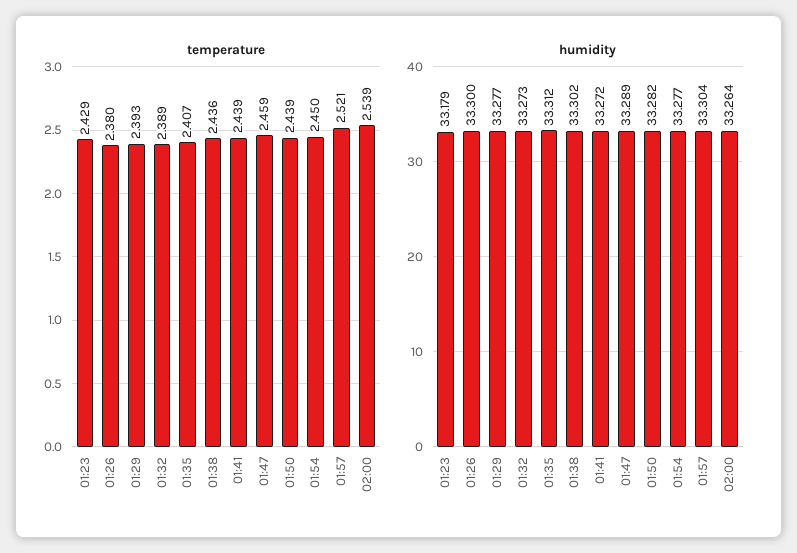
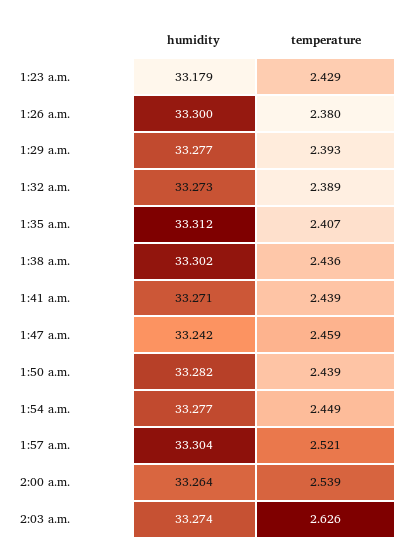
temperature, 01:54: 2.45 -> 2.449
humidity, 01:41: 33.272 -> 33.271
humidity, 01:47: 33.289 -> 33.242
humidity, 2:03 a.m.: none -> 33.274
temperature, 2:03 a.m.: none -> 2.626

